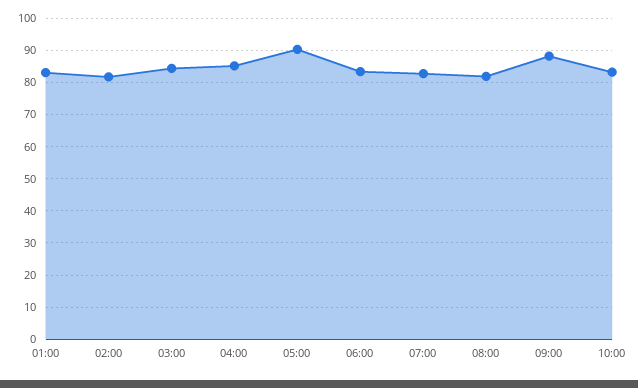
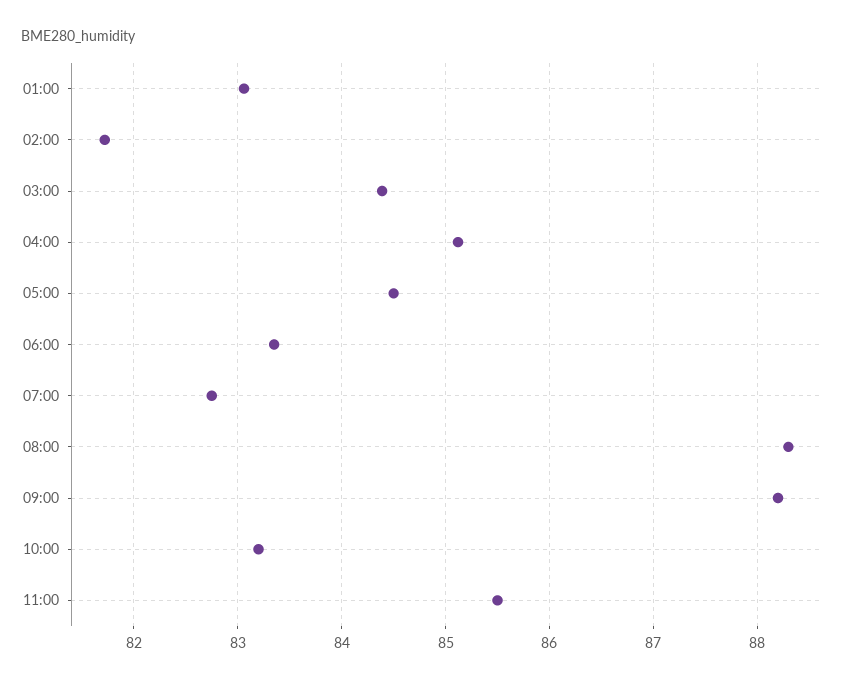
05:00: 90 -> 84.5
08:00: 82 -> 88.3
11:00: none -> 85.5

